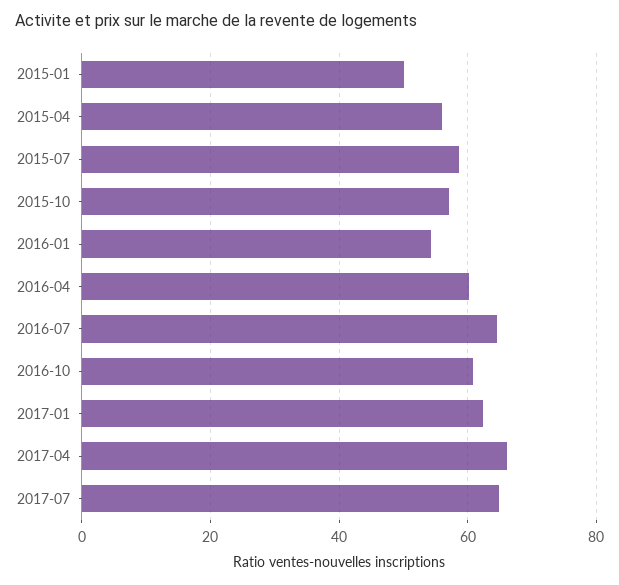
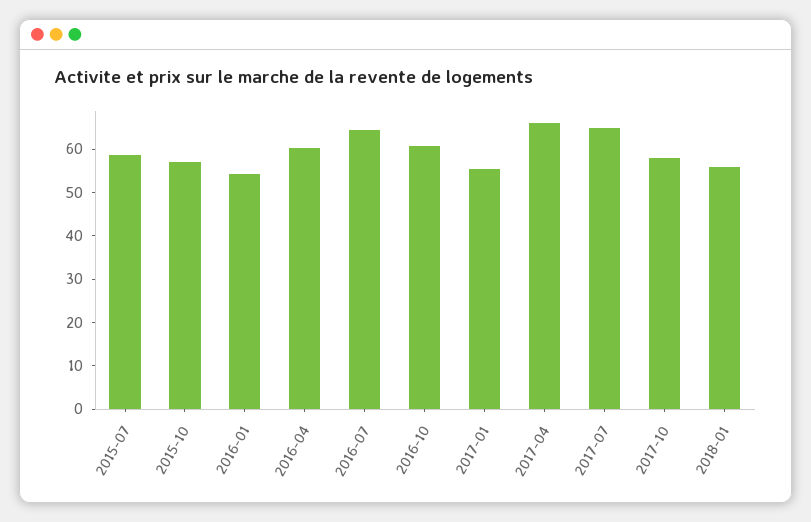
2015-01: 50 -> none
2015-04: 56 -> none
2017-01: 62 -> 56
2017-10: none -> 58
2018-01: none -> 56

